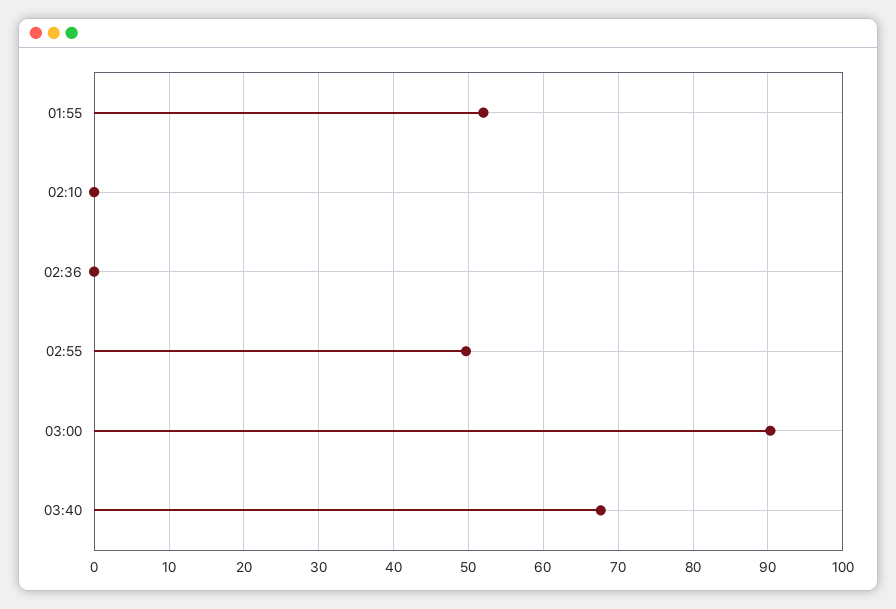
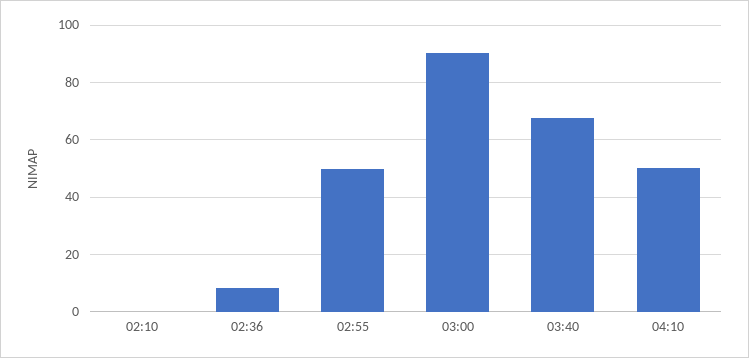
01:55: 52 -> none
02:36: 0 -> 7.5
04:10: none -> 50

